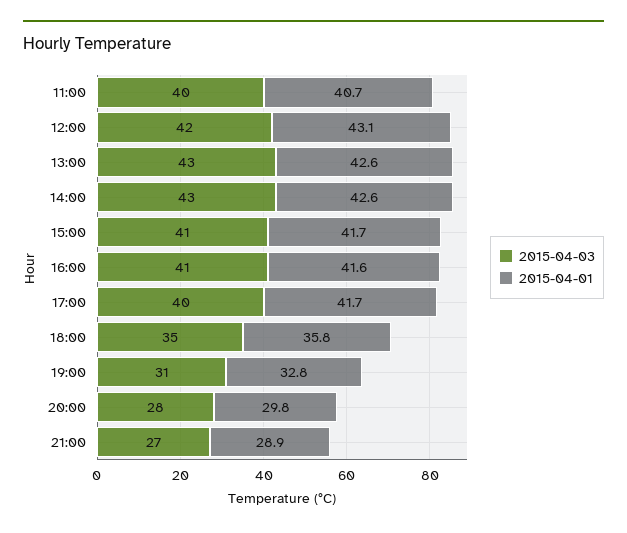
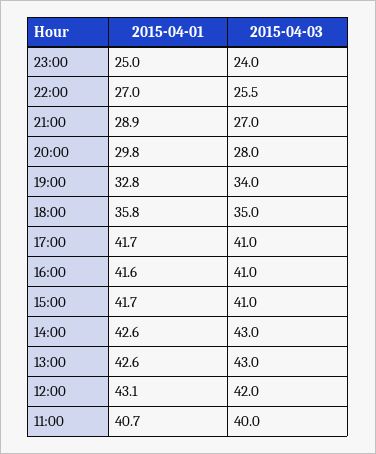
2015-04-03, 17:00: 40 -> 41
2015-04-03, 19:00: 31 -> 34
2015-04-01, 23:00: none -> 25
2015-04-03, 23:00: none -> 24
2015-04-01, 22:00: none -> 27
2015-04-03, 22:00: none -> 25.5

